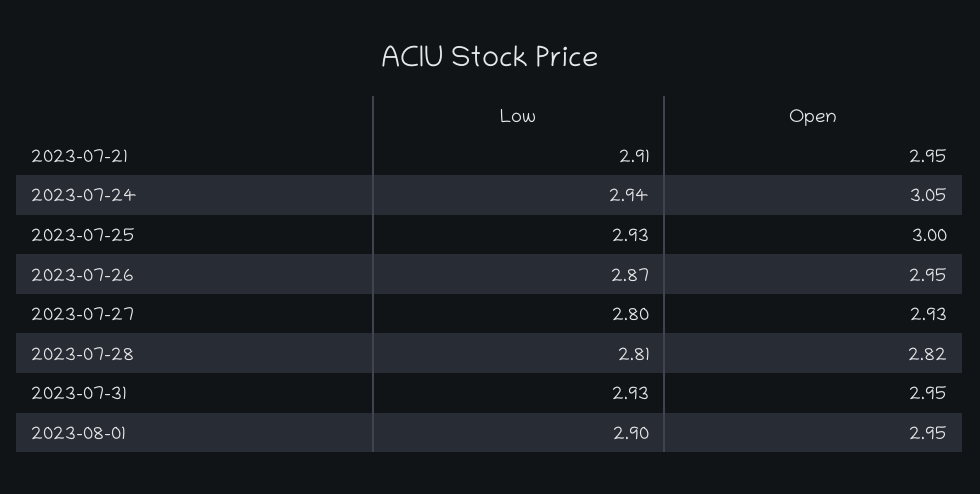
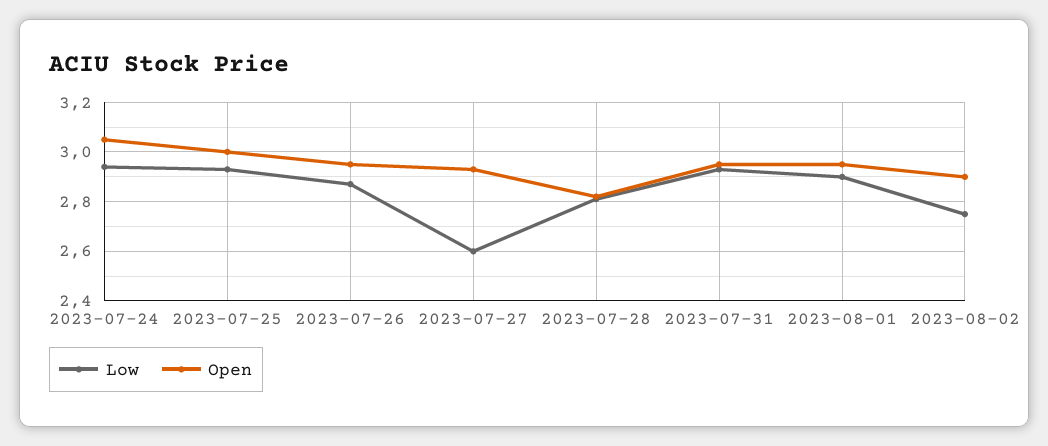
Low, 2023-07-21: 2.91 -> none
Open, 2023-07-21: 2.95 -> none
Low, 2023-07-27: 2.8 -> 2.6
Low, 2023-08-02: none -> 2.75
Open, 2023-08-02: none -> 2.9

